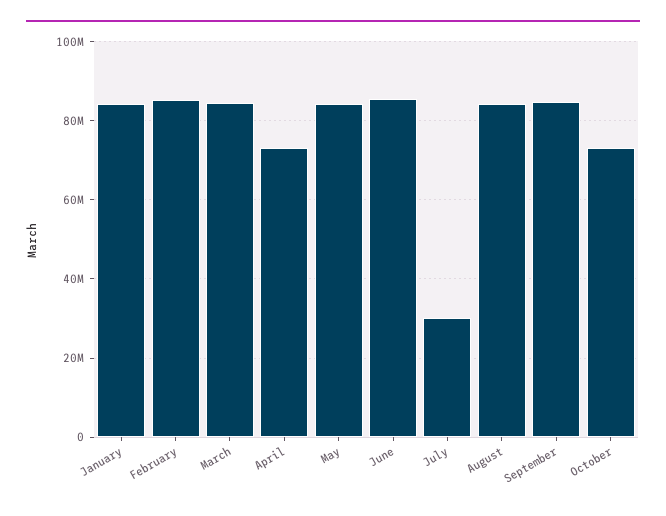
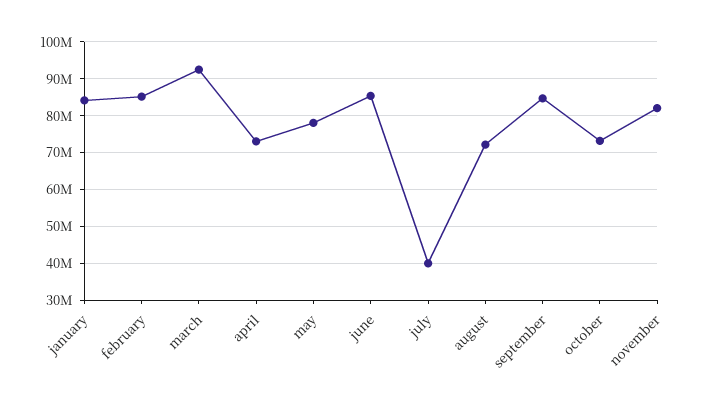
March: 84000000 -> 92000000
May: 84000000 -> 78000000
July: 30000000 -> 40000000
August: 84000000 -> 72000000
november: none -> 82000000

